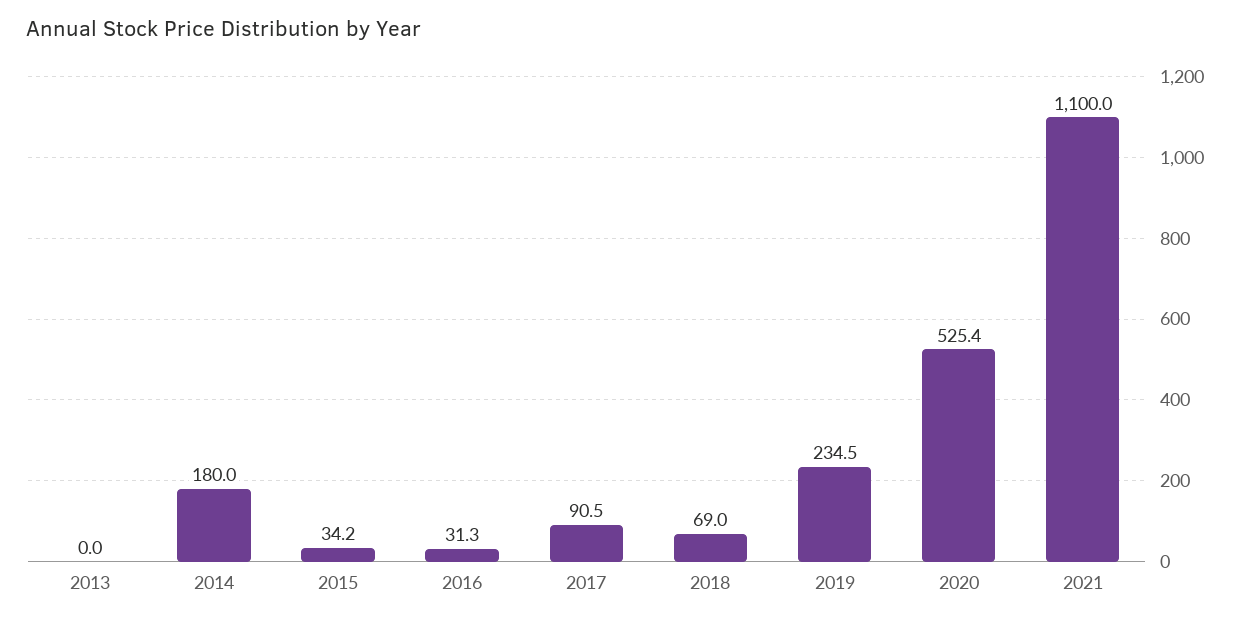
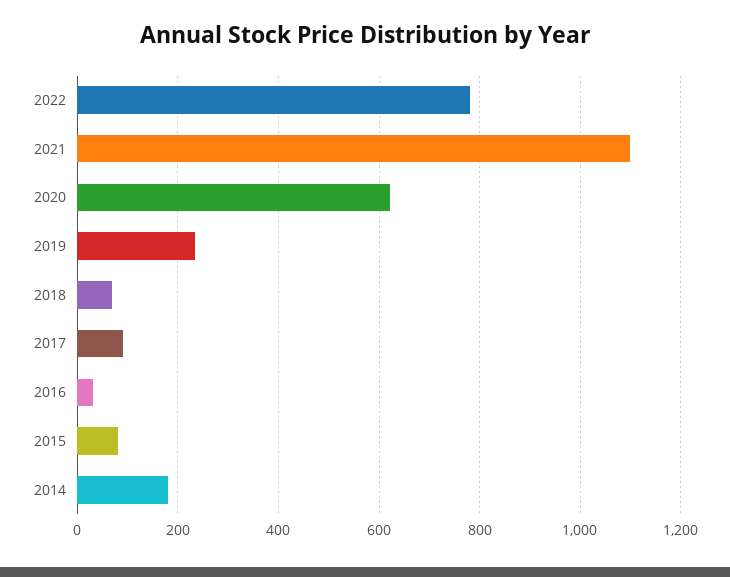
2013: 0 -> none
2015: 34.2 -> 80
2020: 525.4 -> 620
2022: none -> 780

